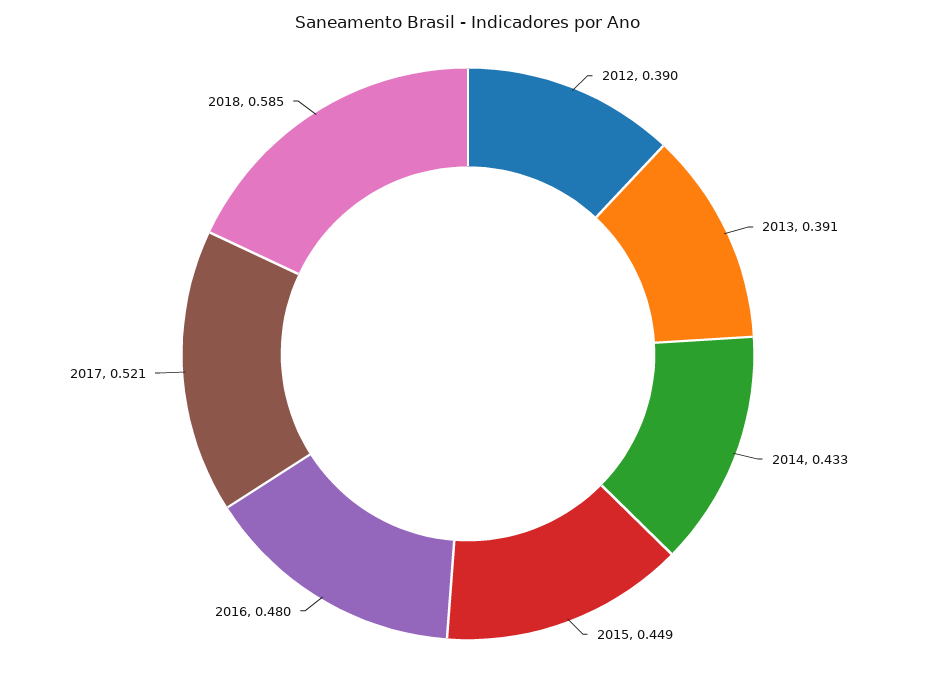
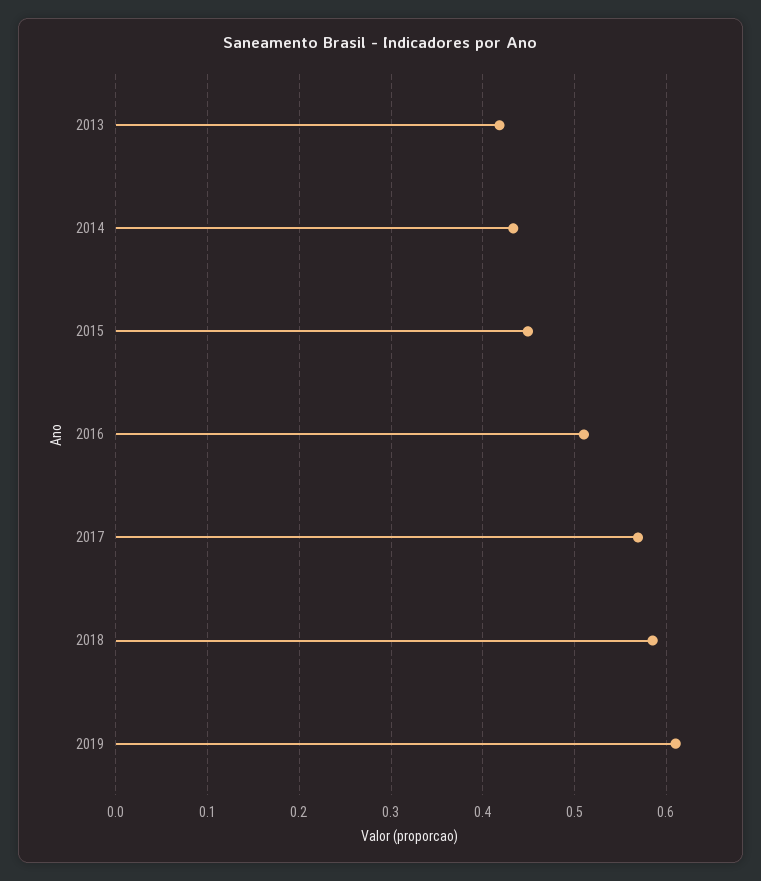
2012: 0.39 -> none
2013: 0.391 -> 0.42
2016: 0.48 -> 0.51
2017: 0.521 -> 0.57
2019: none -> 0.61

